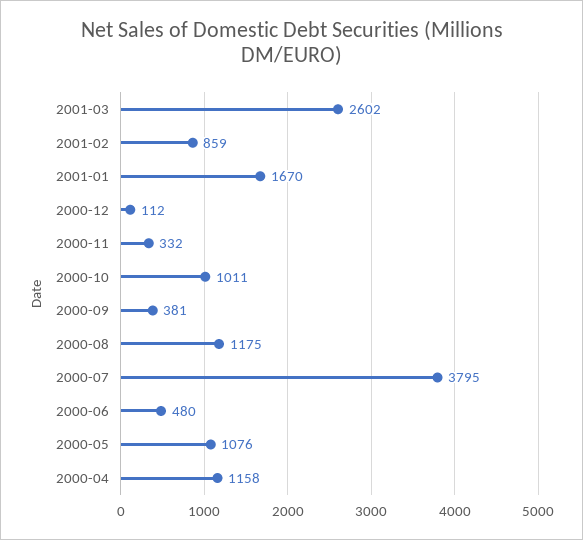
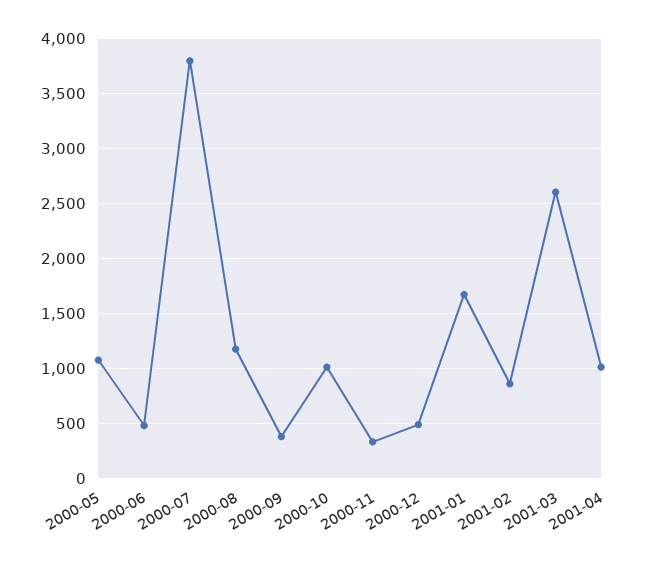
2000-12: 112 -> 500
2000-04: 1158 -> none
2001-04: none -> 1000

